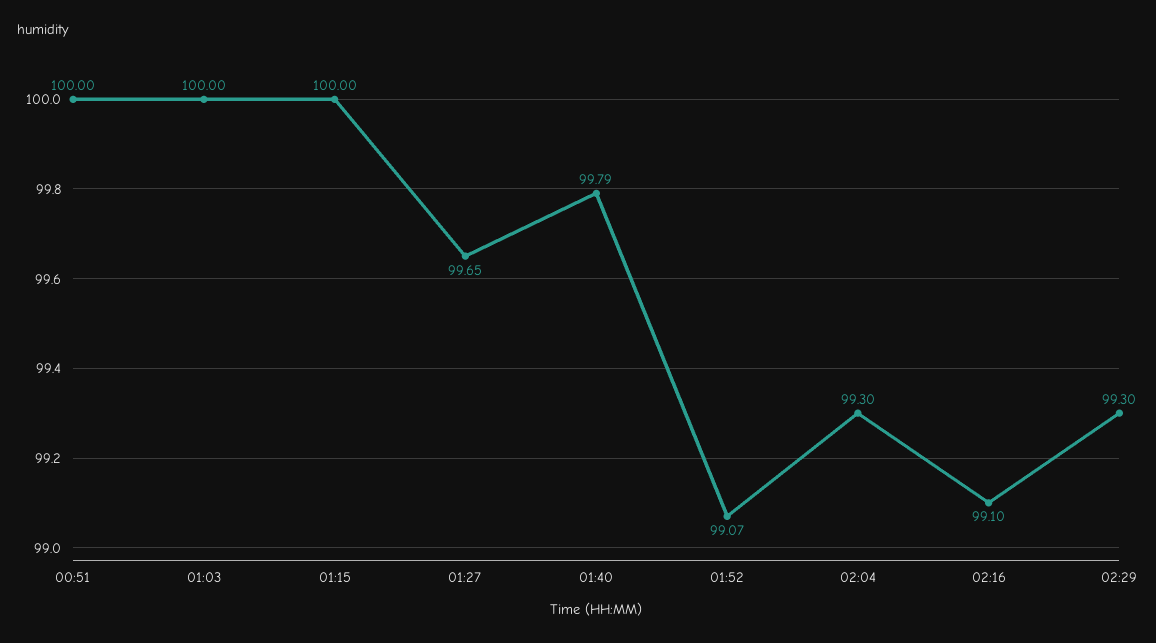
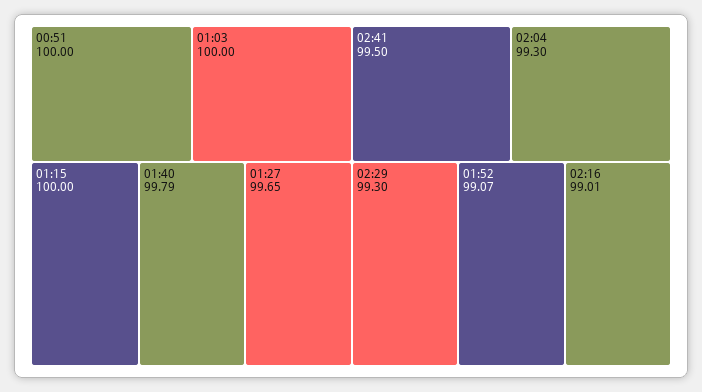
02:16: 99.1 -> 99.01
02:41: none -> 99.5

